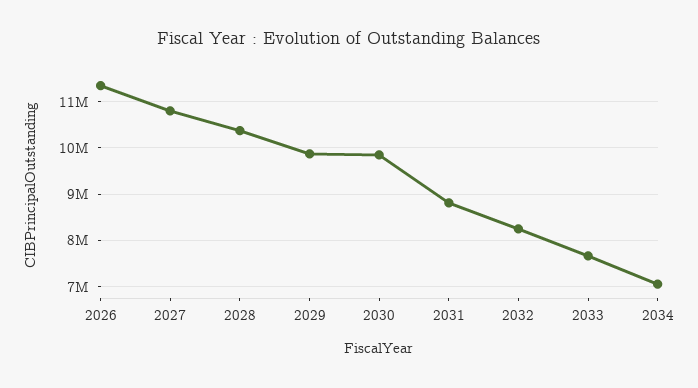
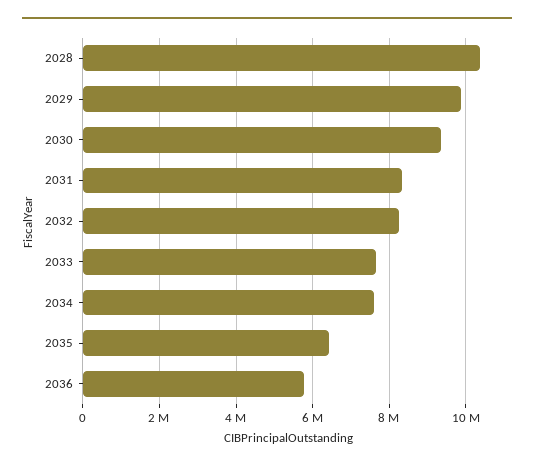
2026: 11400000 -> none
2027: 10800000 -> none
2030: 9800000 -> 9400000
2031: 8800000 -> 8400000
2034: 7000000 -> 7600000
2035: none -> 6400000
2036: none -> 5800000

